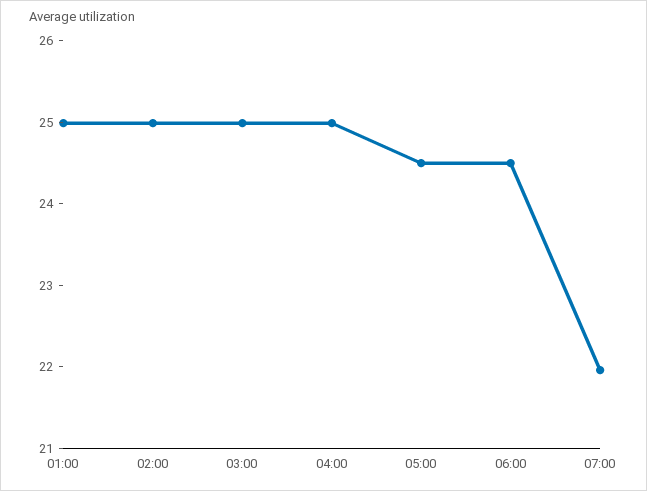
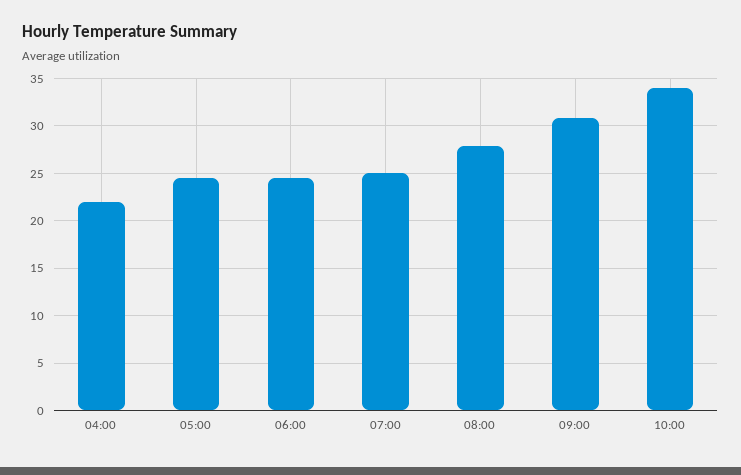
01:00: 25 -> none
02:00: 25 -> none
03:00: 25 -> none
04:00: 25 -> 22
07:00: 22 -> 25
08:00: none -> 28
09:00: none -> 31
10:00: none -> 34

